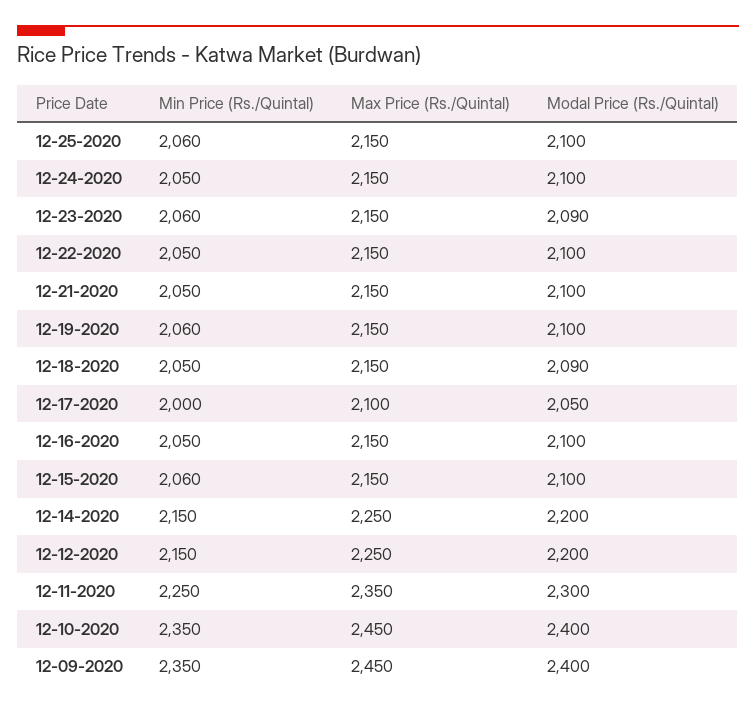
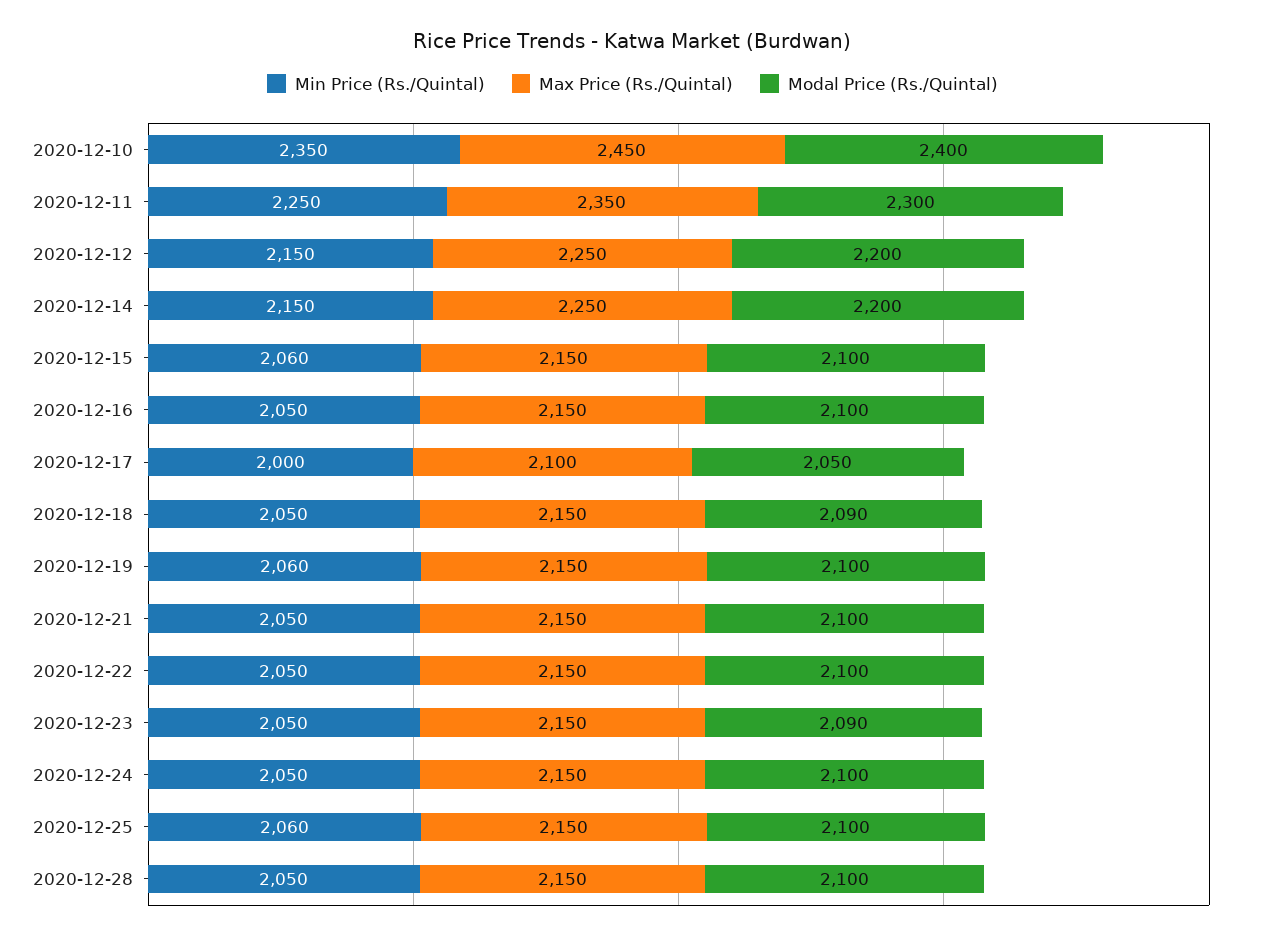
Min Price (Rs./Quintal), 12-23-2020: 2060 -> 2050
Min Price (Rs./Quintal), 12-09-2020: 2350 -> none
Max Price (Rs./Quintal), 12-09-2020: 2450 -> none
Modal Price (Rs./Quintal), 12-09-2020: 2400 -> none
Min Price (Rs./Quintal), 2020-12-28: none -> 2050
Max Price (Rs./Quintal), 2020-12-28: none -> 2150
Modal Price (Rs./Quintal), 2020-12-28: none -> 2100

